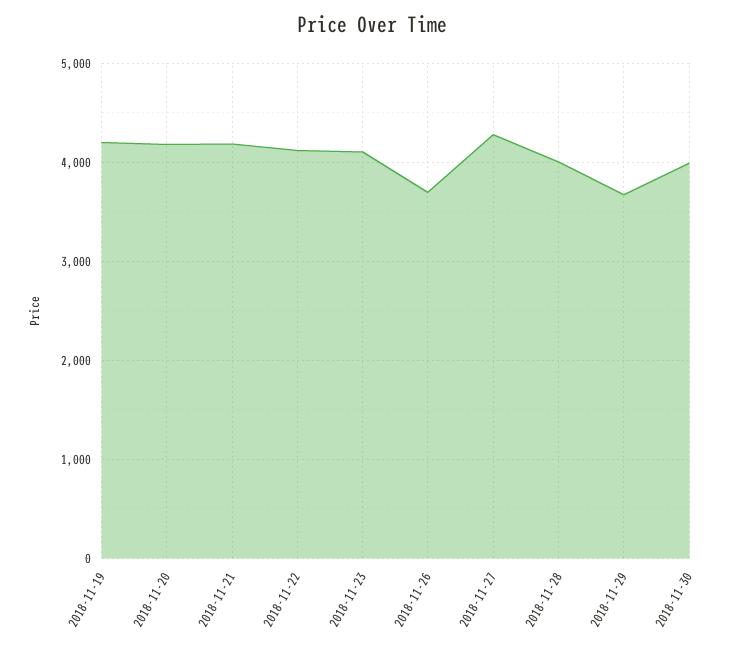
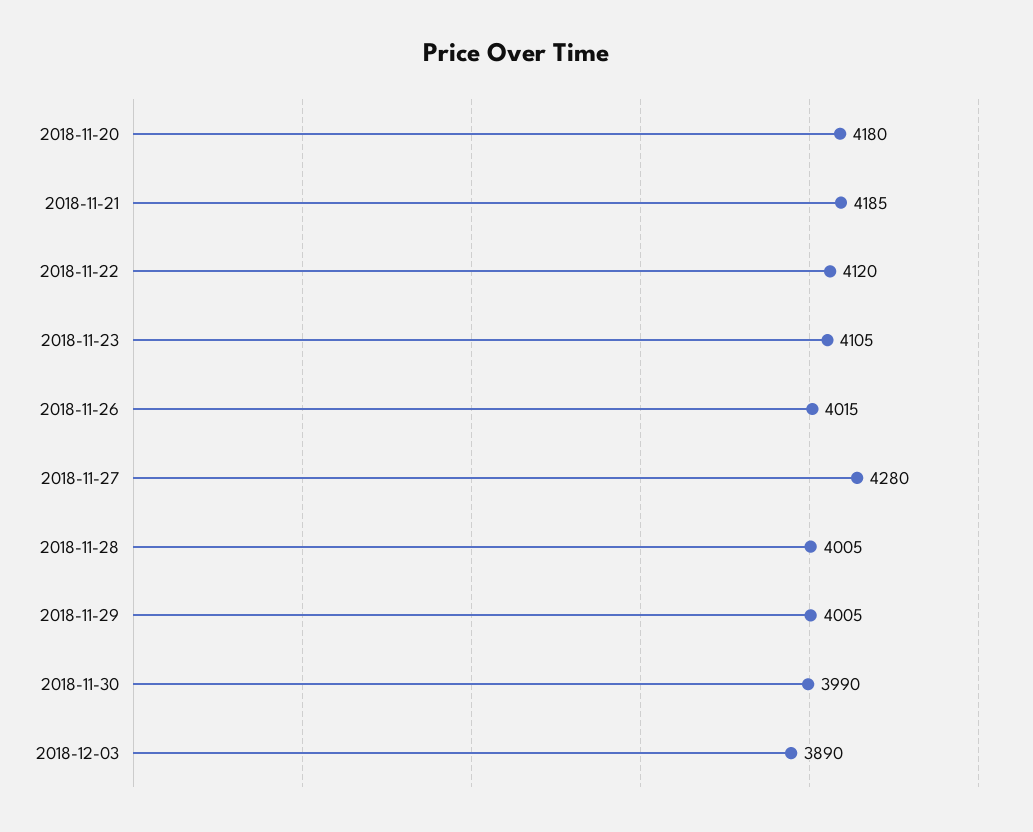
2018-11-19: 4200 -> none
2018-11-26: 3700 -> 4015
2018-11-29: 3700 -> 4005
2018-12-03: none -> 3890

